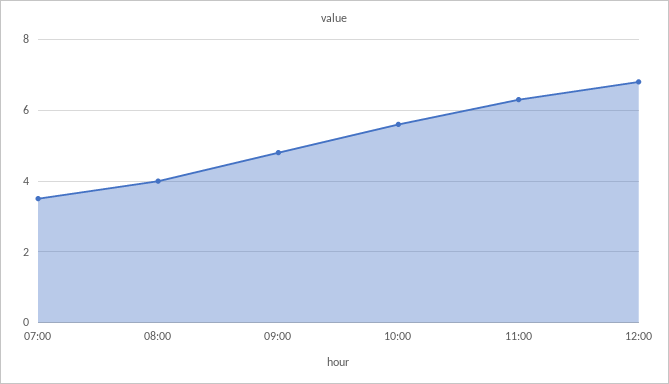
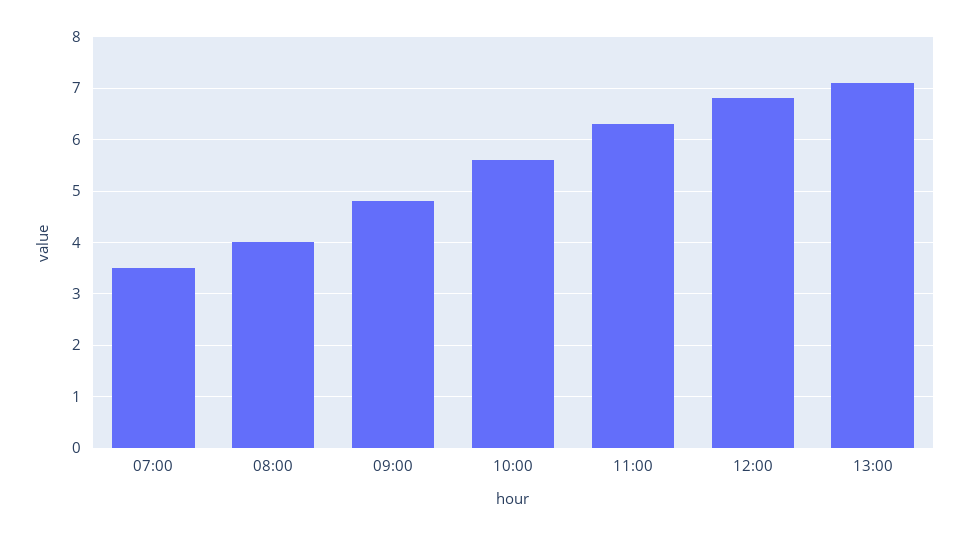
13:00: none -> 7

